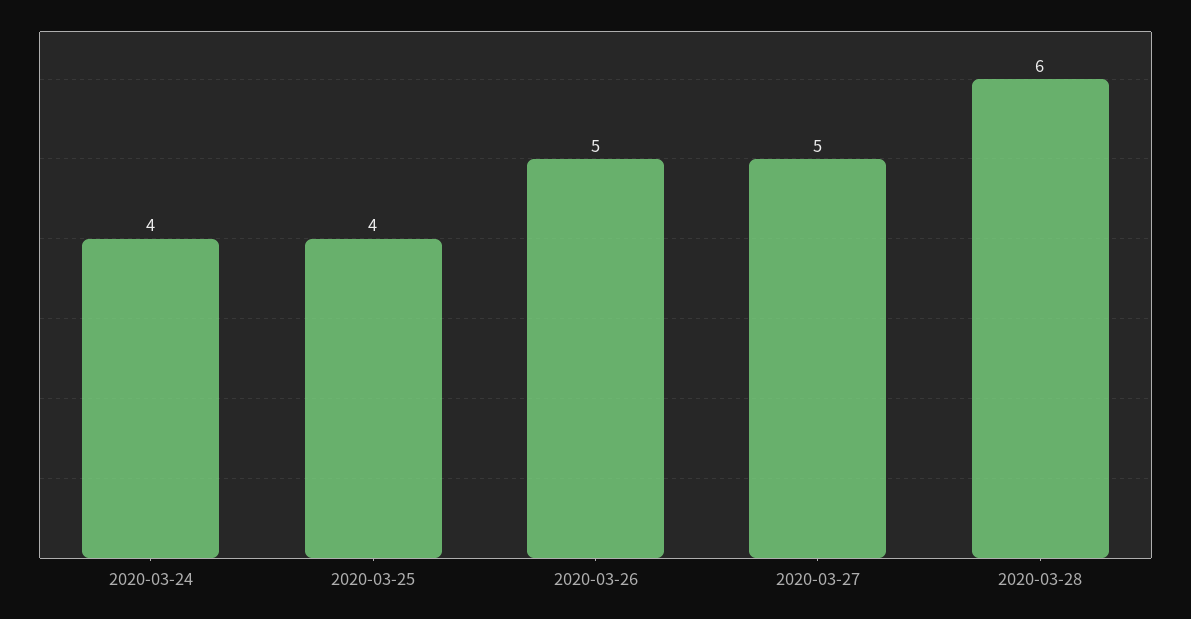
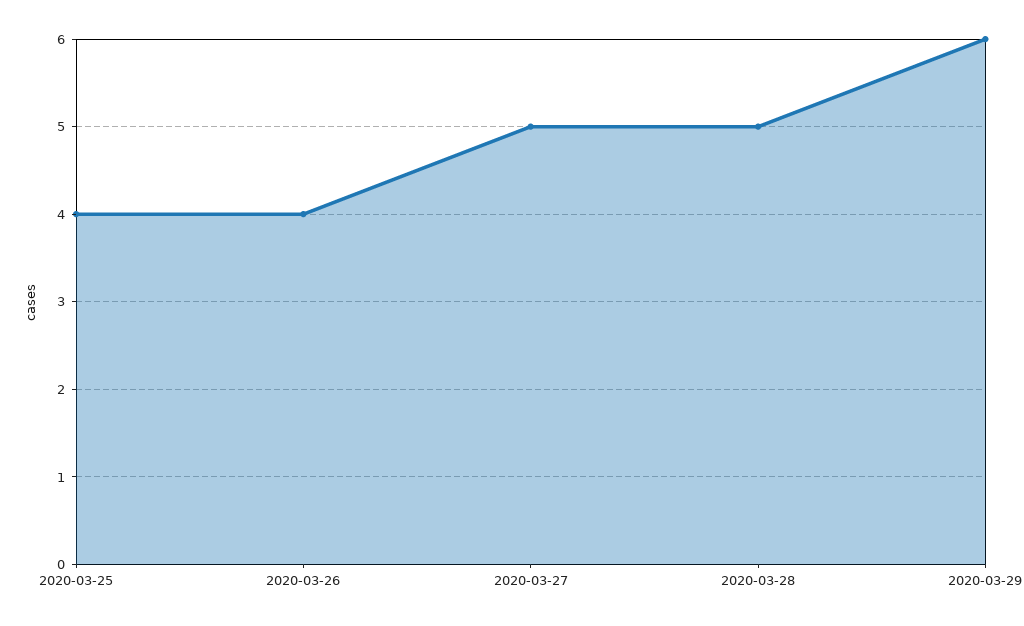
2020-03-24: 4 -> none
2020-03-26: 5 -> 4
2020-03-28: 6 -> 5
2020-03-29: none -> 6

